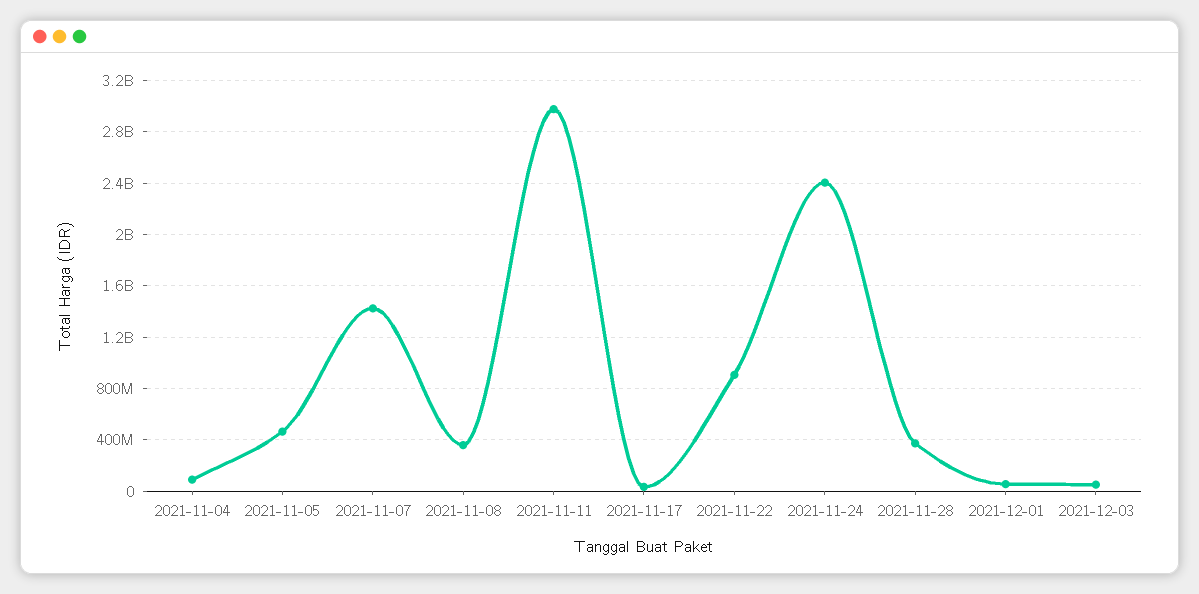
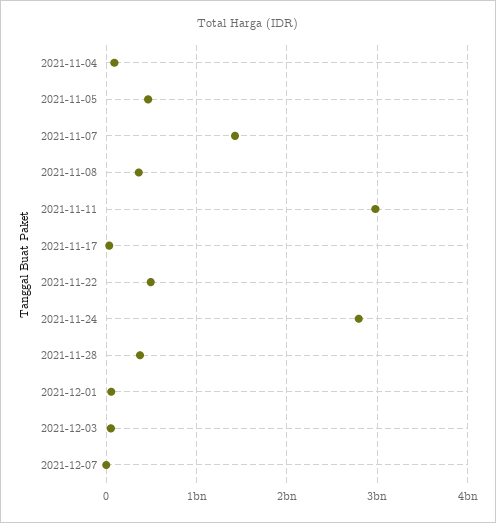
2021-11-22: 900000000 -> 500000000
2021-11-24: 2400000000 -> 2800000000
2021-12-07: none -> 0

